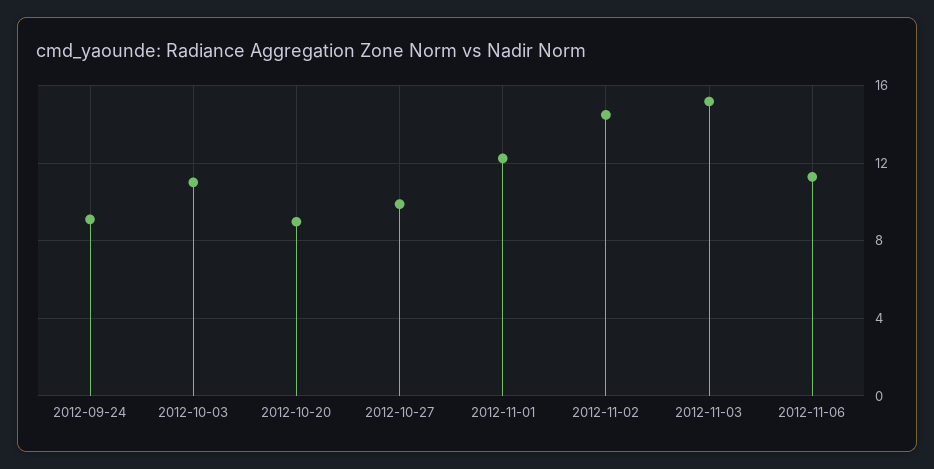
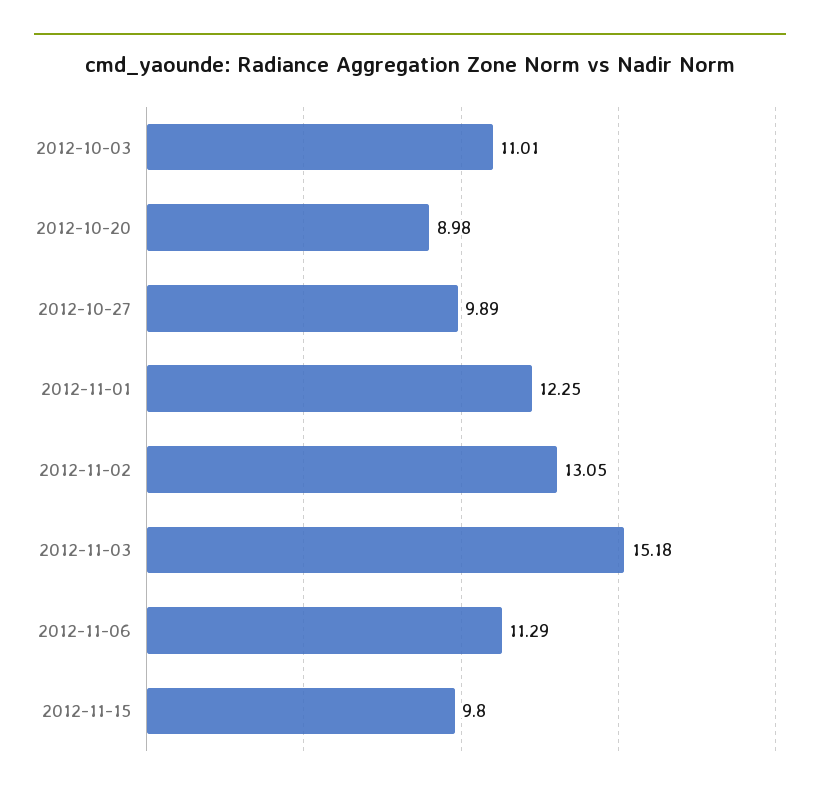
2012-09-24: 9 -> none
2012-11-02: 14.5 -> 13.05
2012-11-15: none -> 9.8

